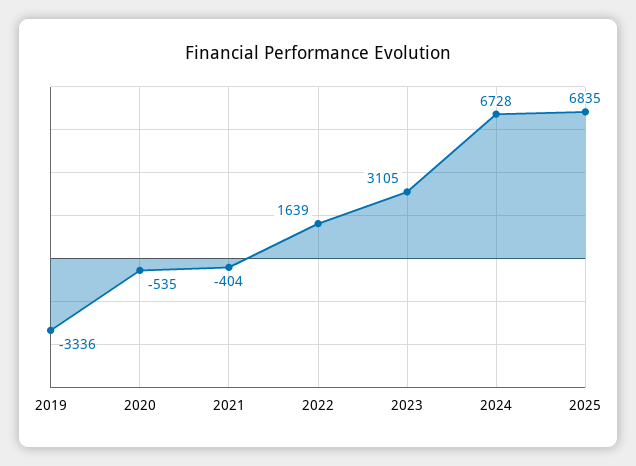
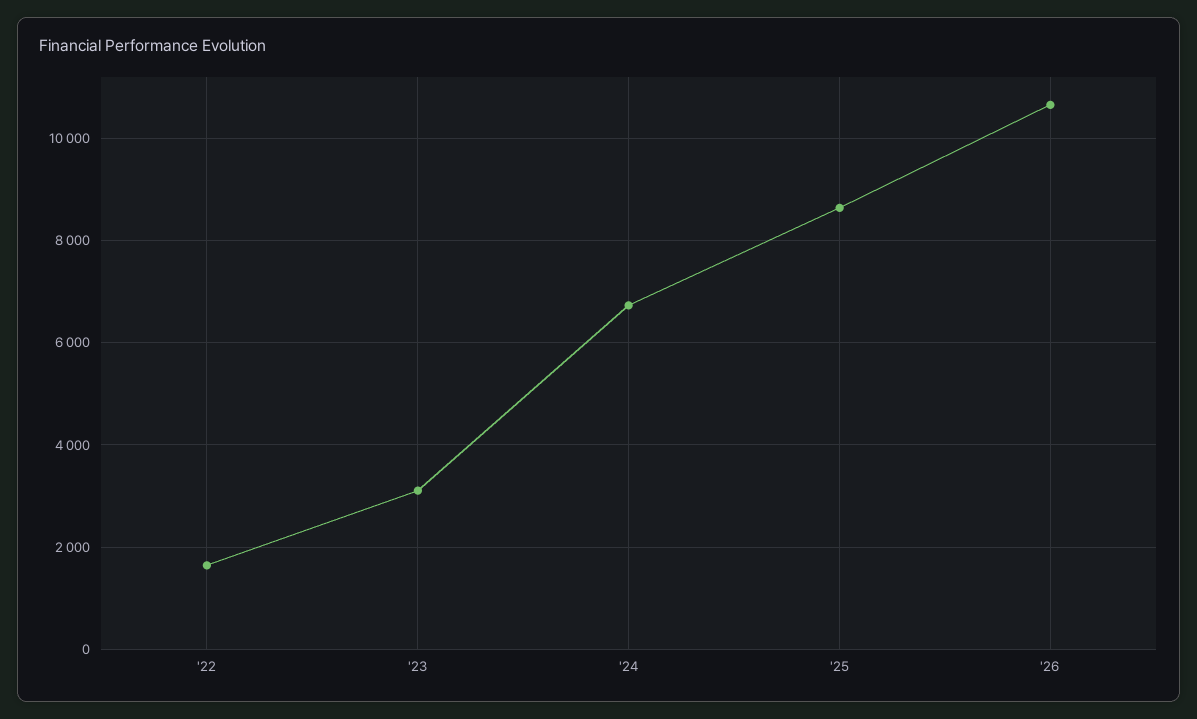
2019: -3336 -> none
2020: -535 -> none
2021: -404 -> none
2025: 6835 -> 8600
'26: none -> 10600

